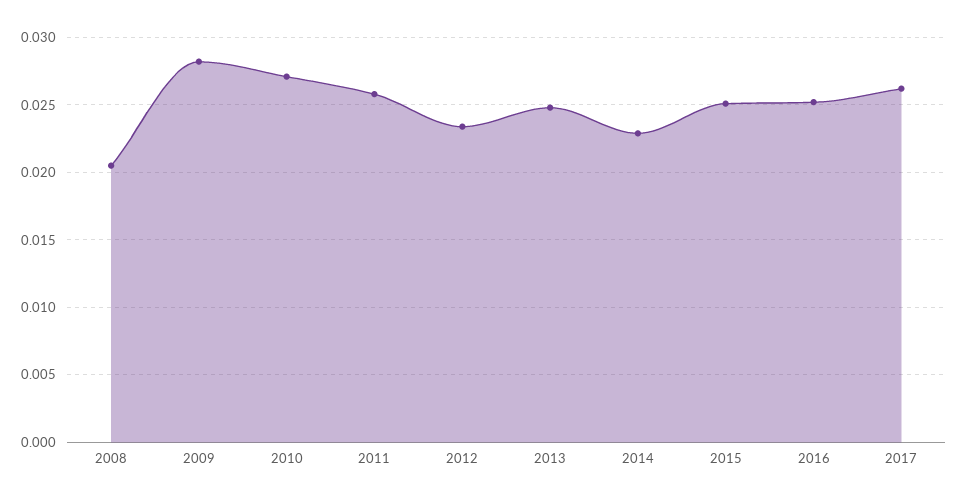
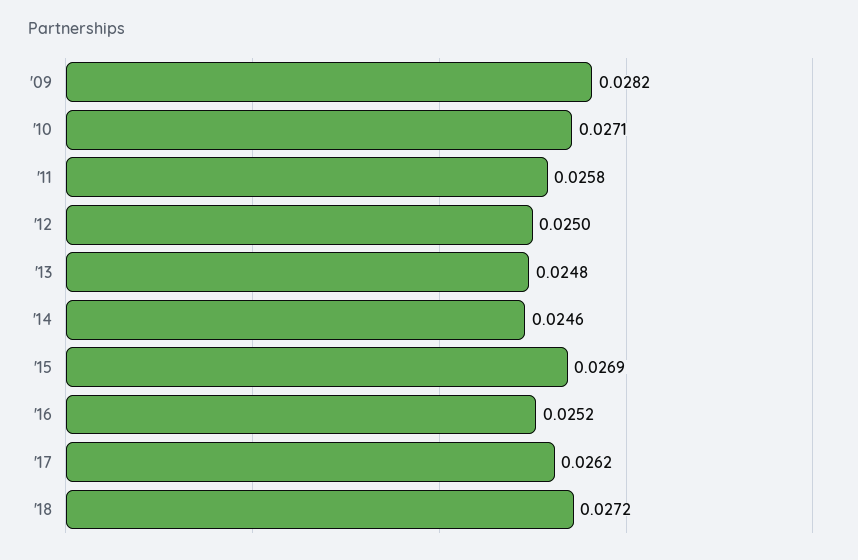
2008: 0.0205 -> none
2012: 0.0235 -> 0.025
2014: 0.023 -> 0.0246
2015: 0.025 -> 0.0269
'18: none -> 0.0272

